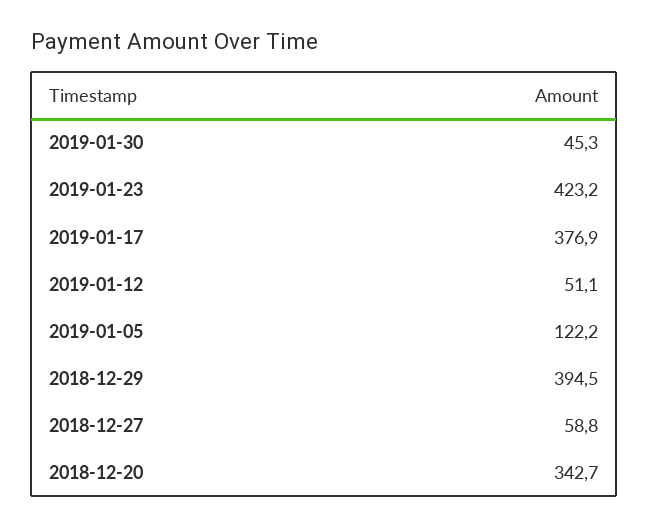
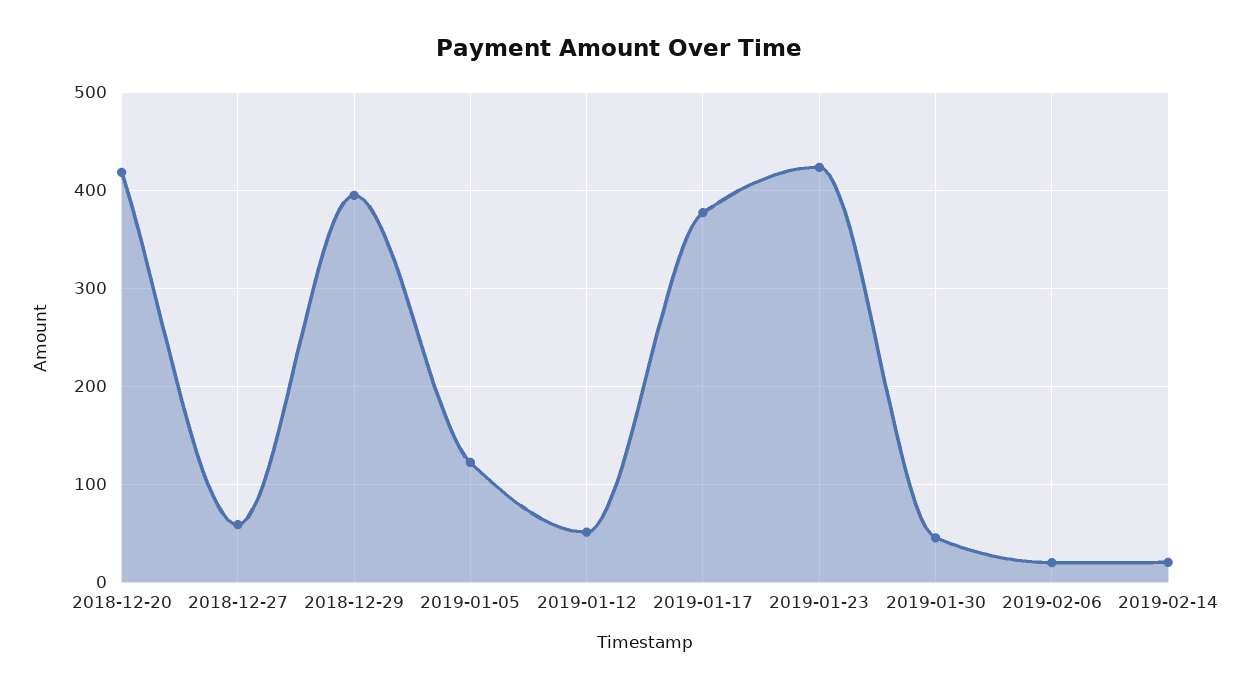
2018-12-20: 342.7 -> 420
2019-02-06: none -> 20
2019-02-14: none -> 20

